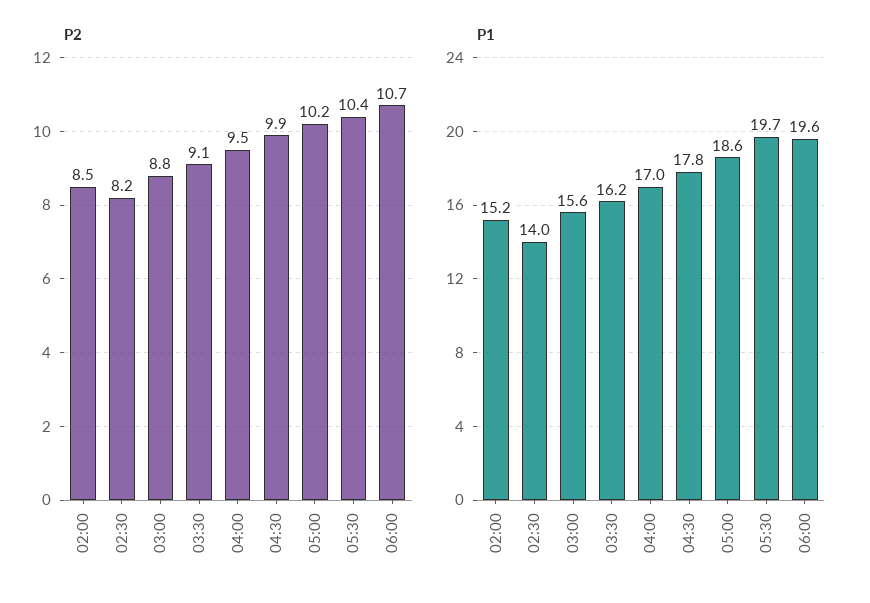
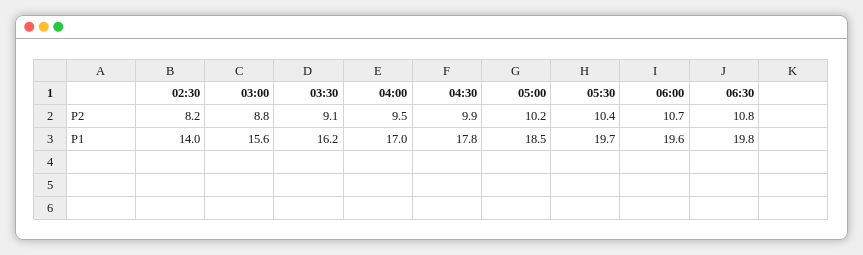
P2, 02:00: 8.5 -> none
P1, 02:00: 15.2 -> none
P1, 05:00: 18.6 -> 18.5
P2, 06:30: none -> 10.8
P1, 06:30: none -> 19.8

